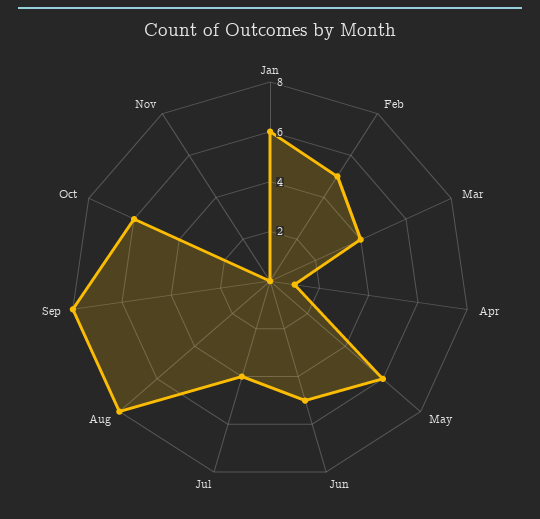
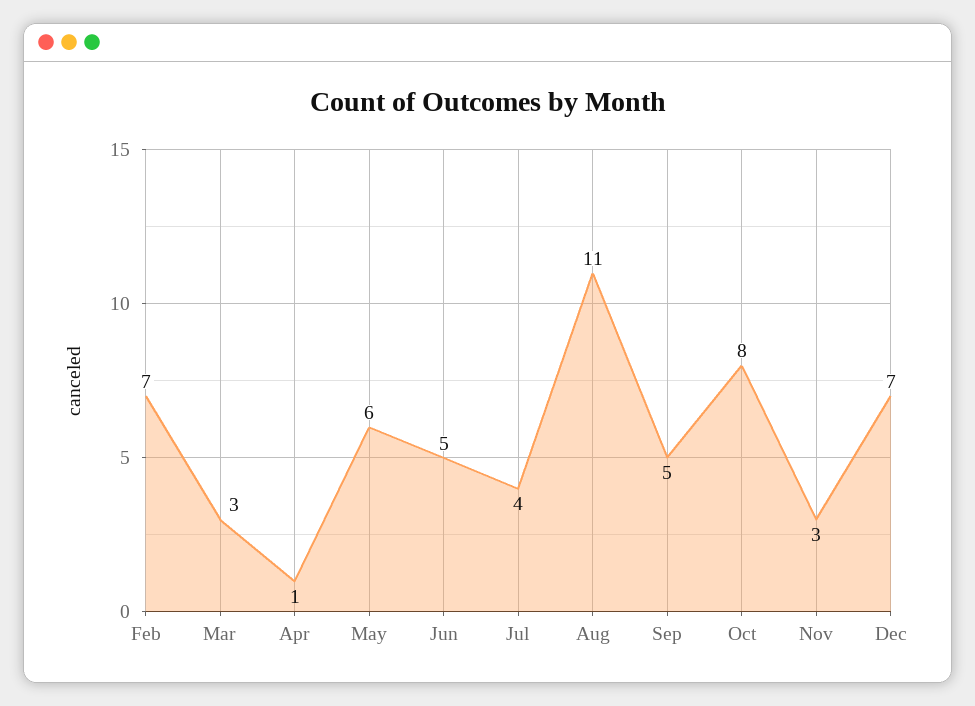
Jan: 6 -> none
Feb: 5 -> 7
Mar: 4 -> 3
Aug: 8 -> 11
Sep: 8 -> 5
Oct: 6 -> 8
Nov: 0 -> 3
Dec: none -> 7

